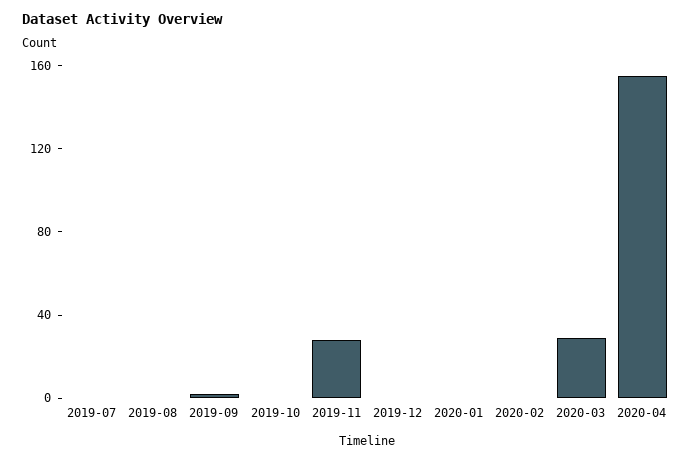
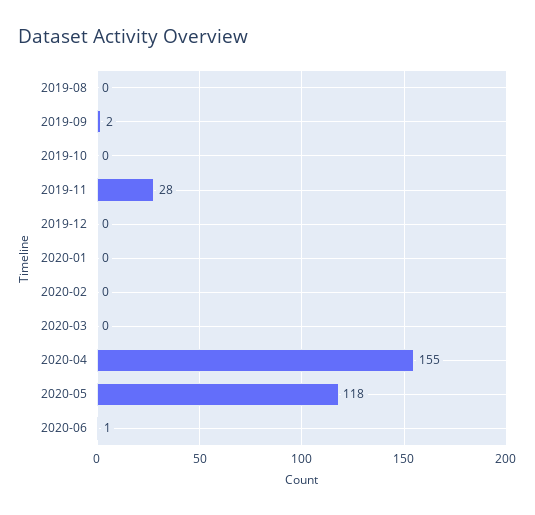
2019-07: 0 -> none
2020-03: 30 -> 0
2020-05: none -> 118
2020-06: none -> 1

